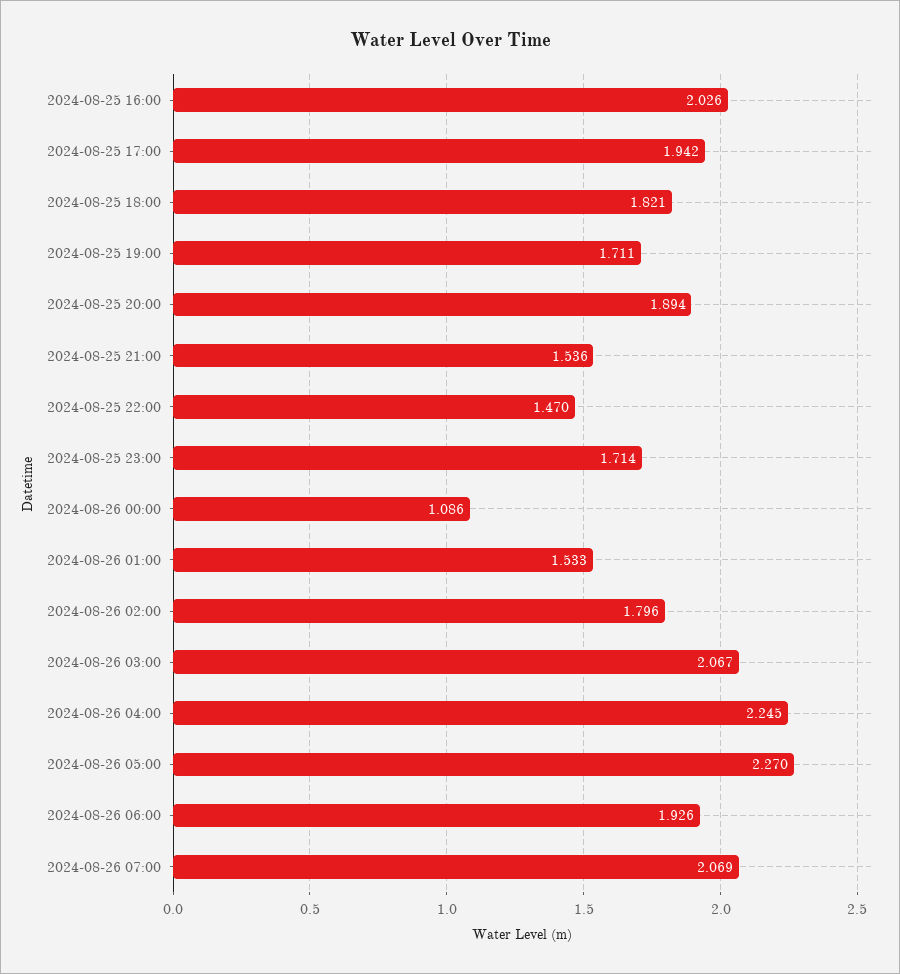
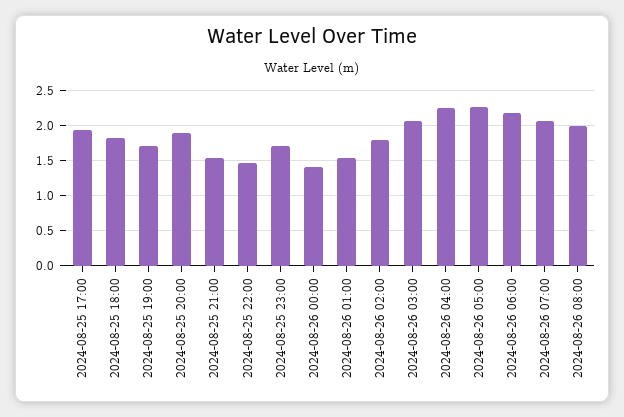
2024-08-25 16:00: 2.026 -> none
2024-08-26 00:00: 1.086 -> 1.4
2024-08-26 06:00: 1.926 -> 2.2
2024-08-26 08:00: none -> 2

